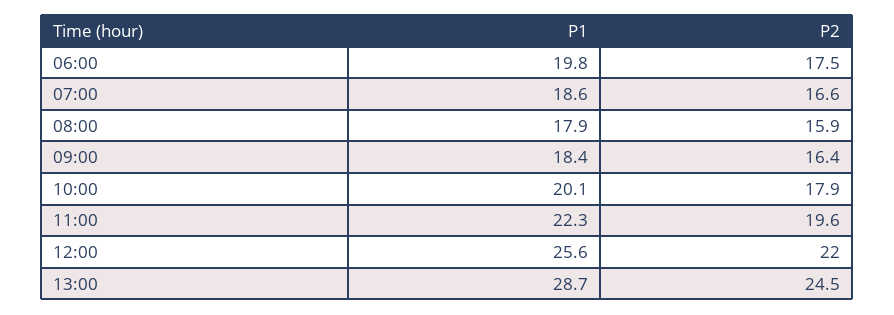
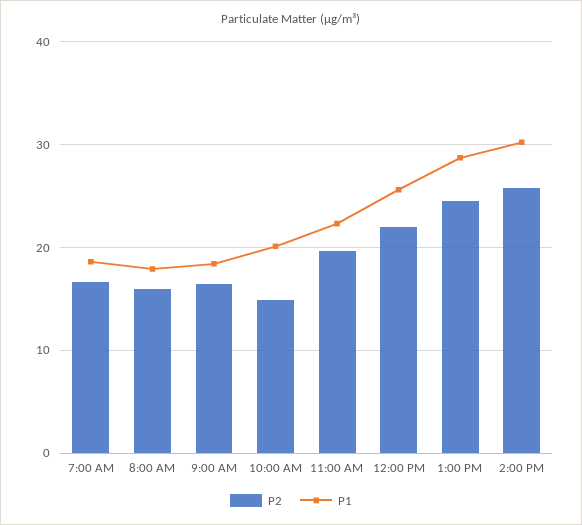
P1, 06:00: 19.8 -> none
P2, 06:00: 17.5 -> none
P2, 10:00: 17.9 -> 15
P2, 2:00 PM: none -> 26
P1, 2:00 PM: none -> 30

